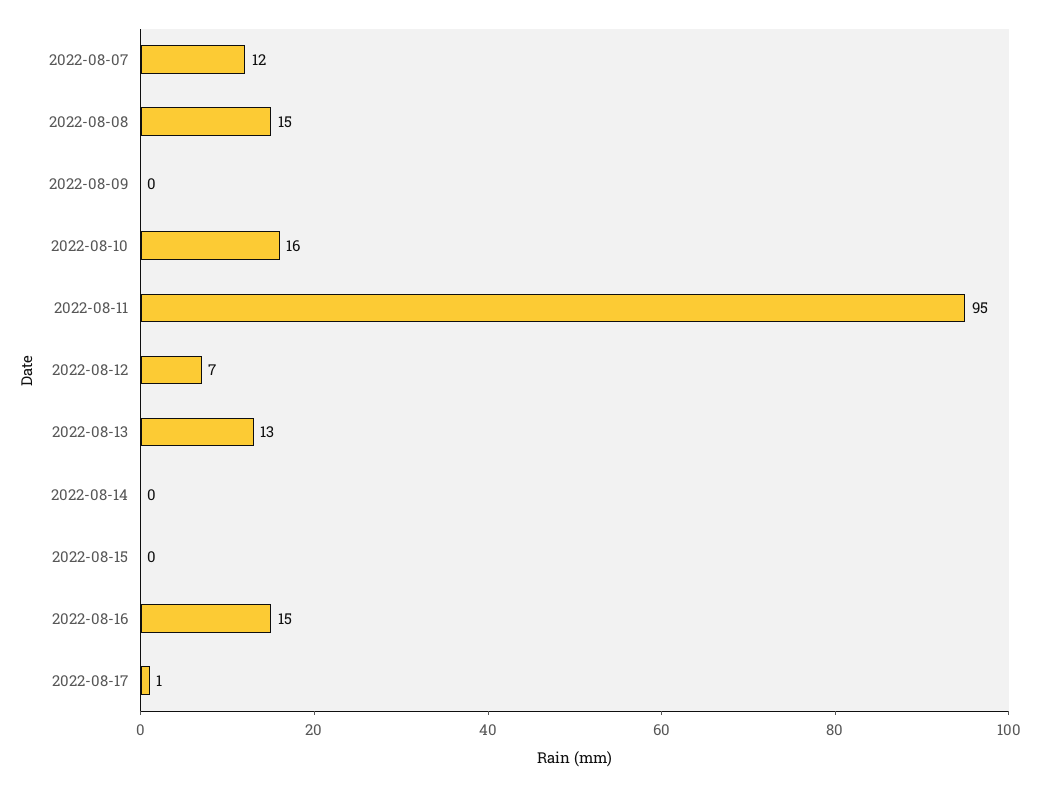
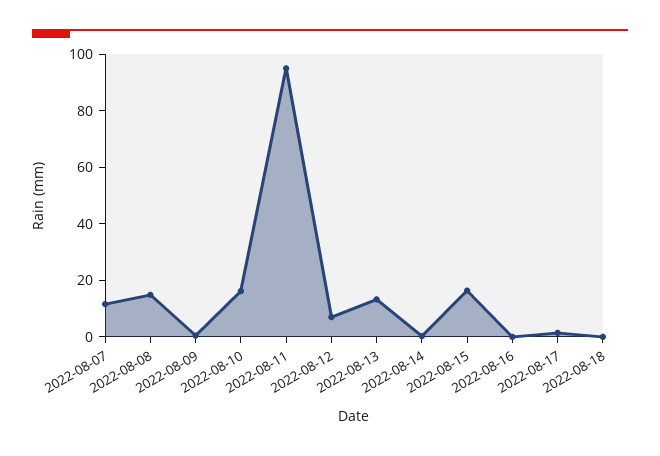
2022-08-15: 0 -> 15
2022-08-16: 15 -> 0
2022-08-18: none -> 0

